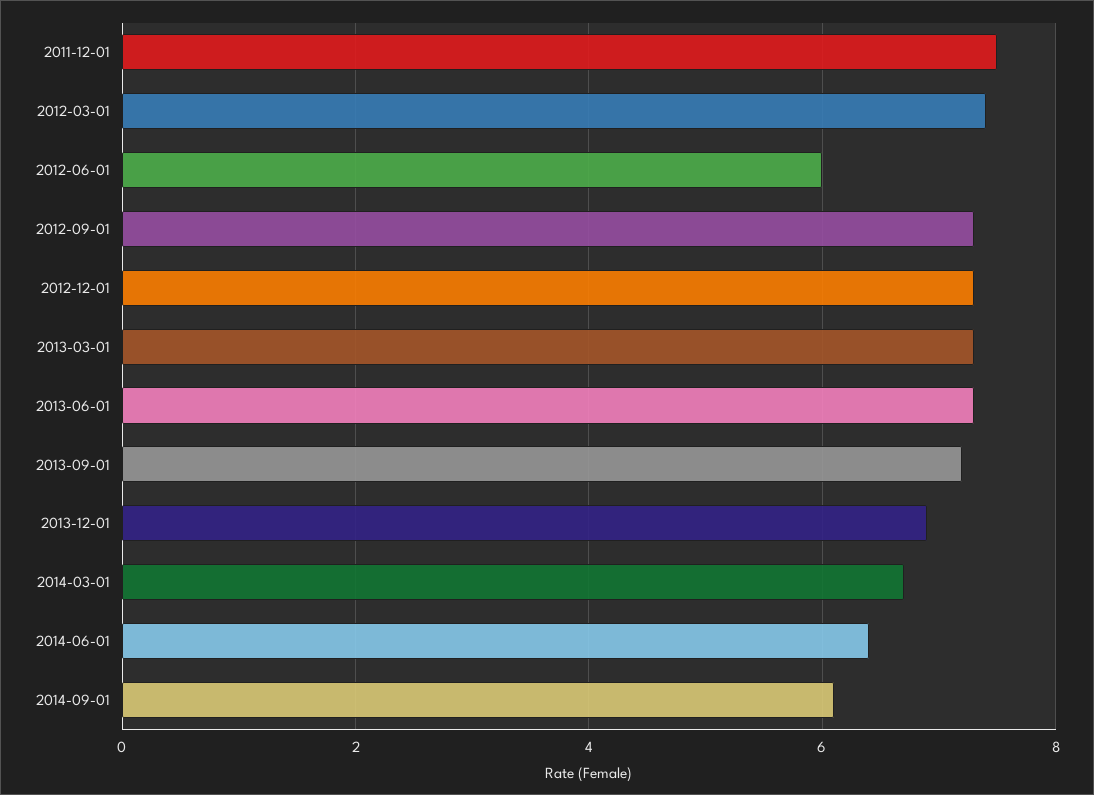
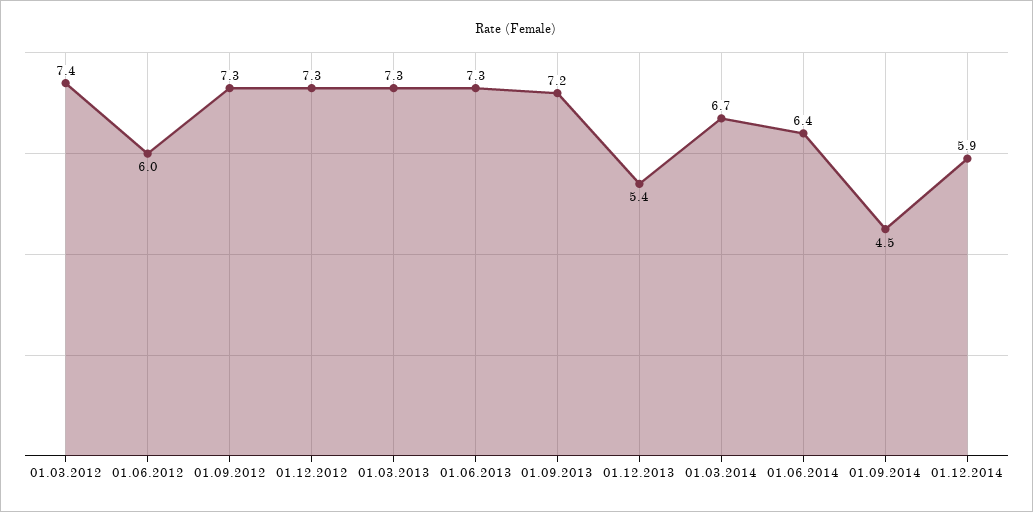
2011-12-01: 7.5 -> none
2013-12-01: 7 -> 5.4
2014-09-01: 6 -> 4.5
01.12.2014: none -> 5.9

